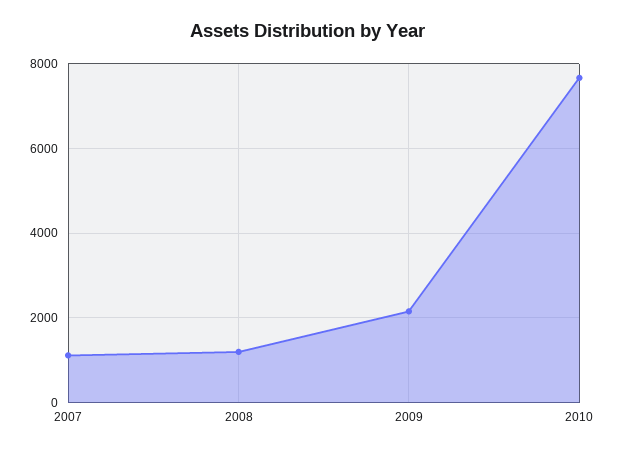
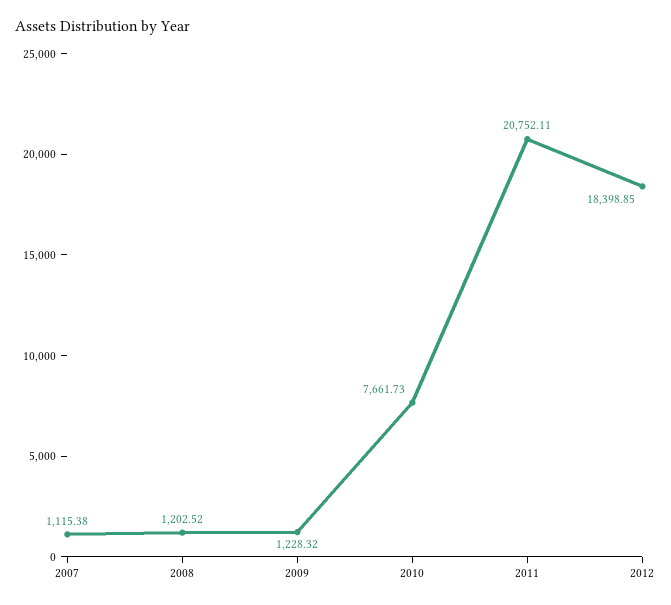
2009: 2200 -> 1228.32
2011: none -> 20752.11
2012: none -> 18398.85

